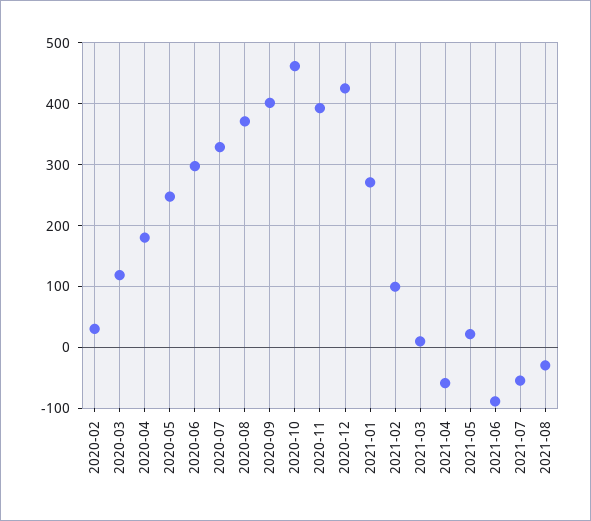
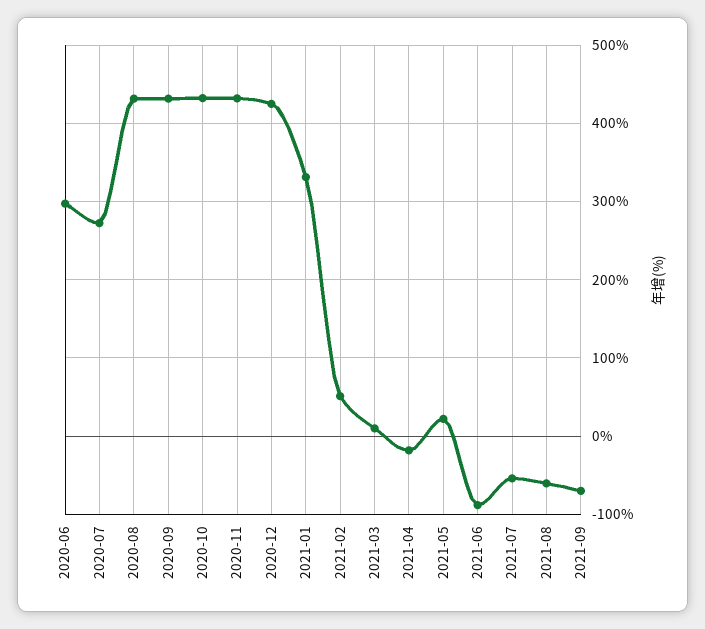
2020-02: 30 -> none
2020-03: 120 -> none
2020-04: 180 -> none
2020-05: 250 -> none
2020-07: 330 -> 270
2020-08: 370 -> 430
2020-09: 400 -> 430
2020-10: 460 -> 430
2020-11: 390 -> 430
2021-01: 270 -> 330
2021-02: 100 -> 50
2021-04: -60 -> -20
2021-08: -30 -> -60
2021-09: none -> -70

